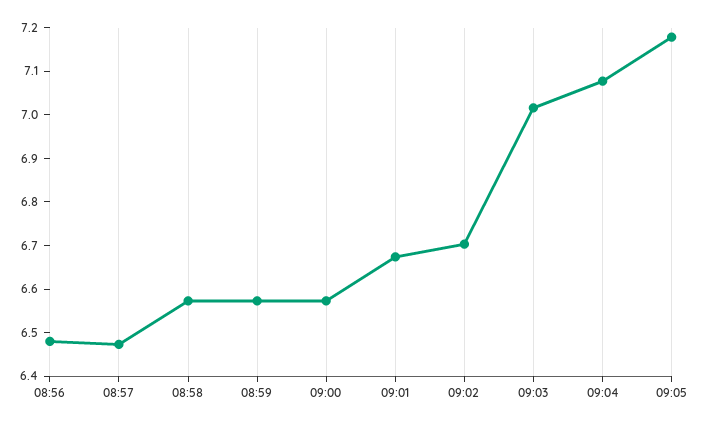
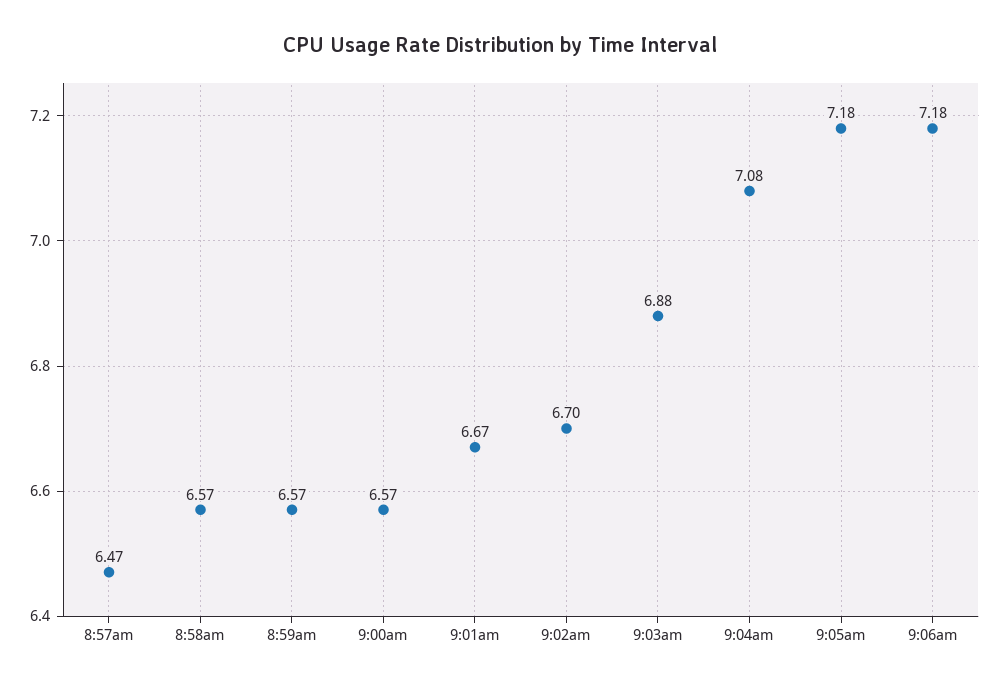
08:56: 6.48 -> none
09:03: 7.02 -> 6.88
9:06am: none -> 7.18

